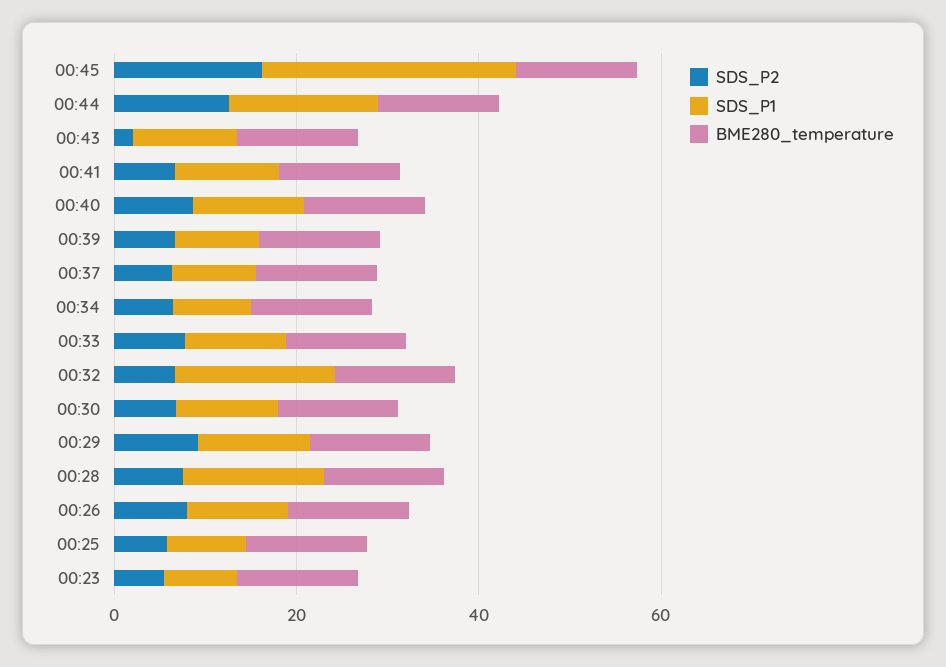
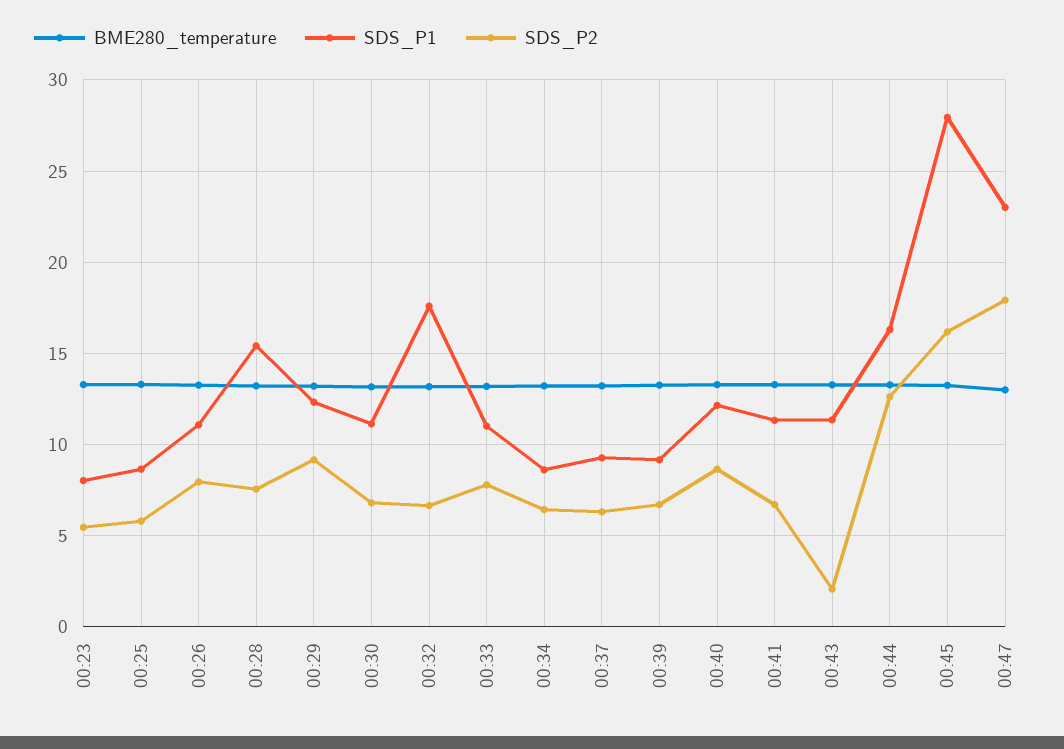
BME280_temperature, 00:47: none -> 13
SDS_P1, 00:47: none -> 23
SDS_P2, 00:47: none -> 18

